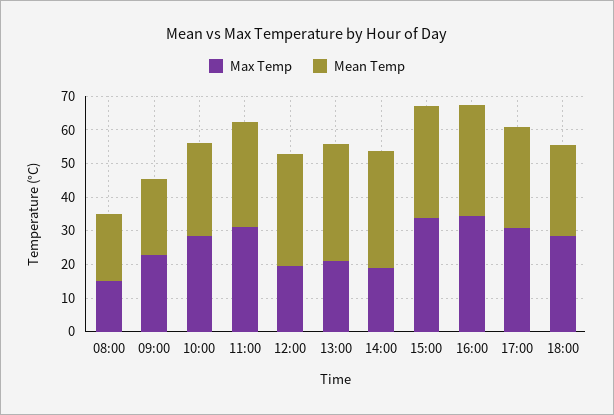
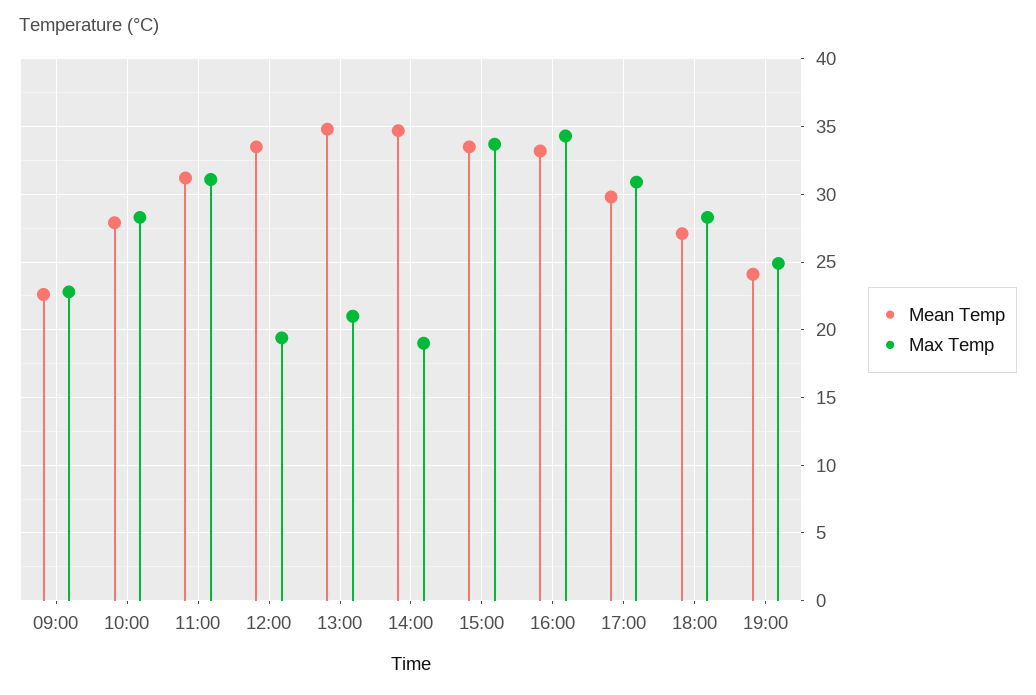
Max Temp, 08:00: 15 -> none
Mean Temp, 08:00: 20 -> none
Mean Temp, 19:00: none -> 24
Max Temp, 19:00: none -> 25

